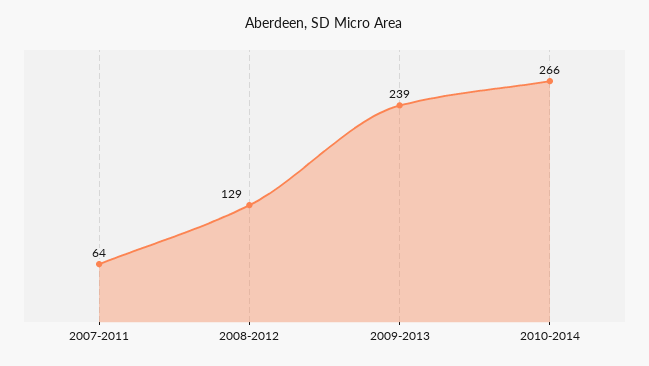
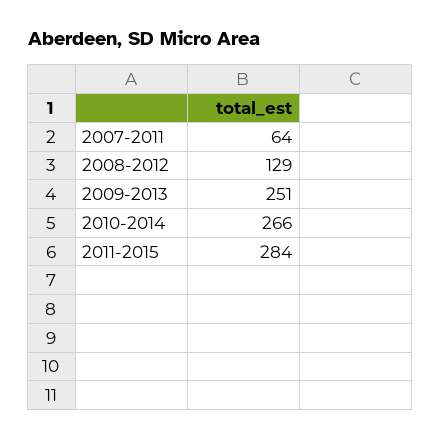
2009-2013: 239 -> 251
2011-2015: none -> 284

